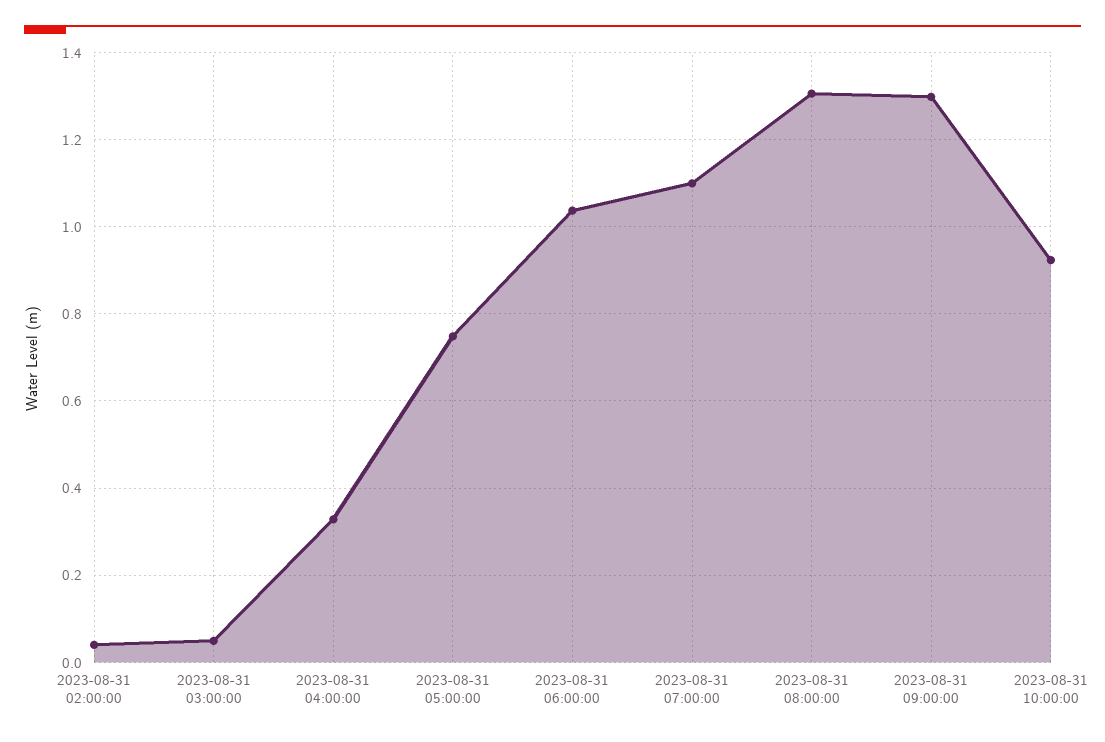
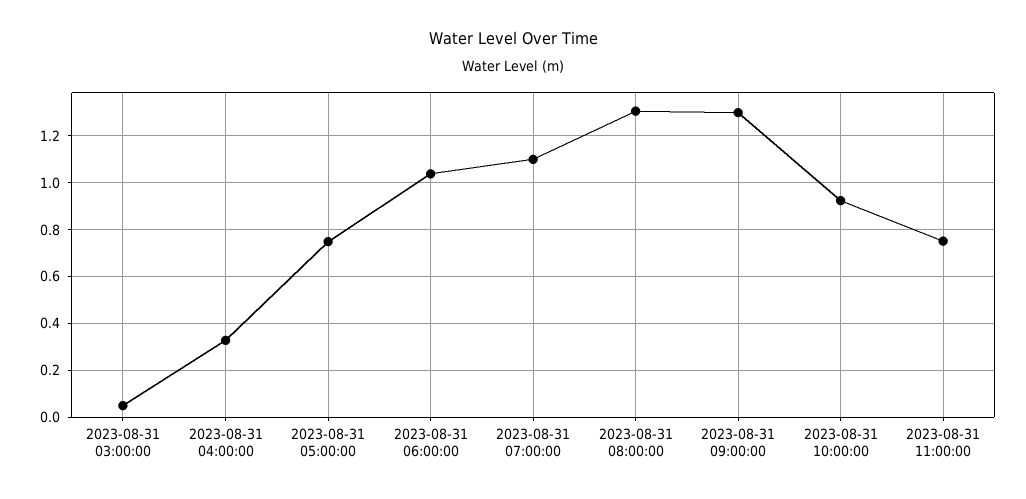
2023-08-31 02:00:00: 0.04 -> none
2023-08-31 11:00:00: none -> 0.75

